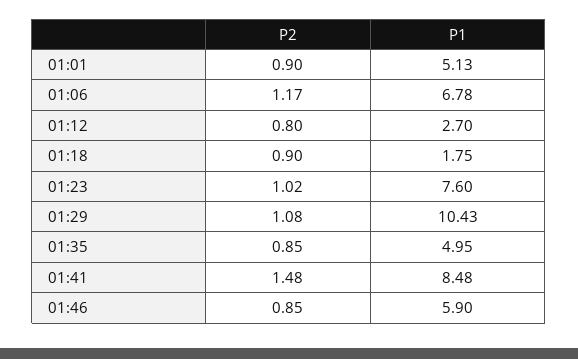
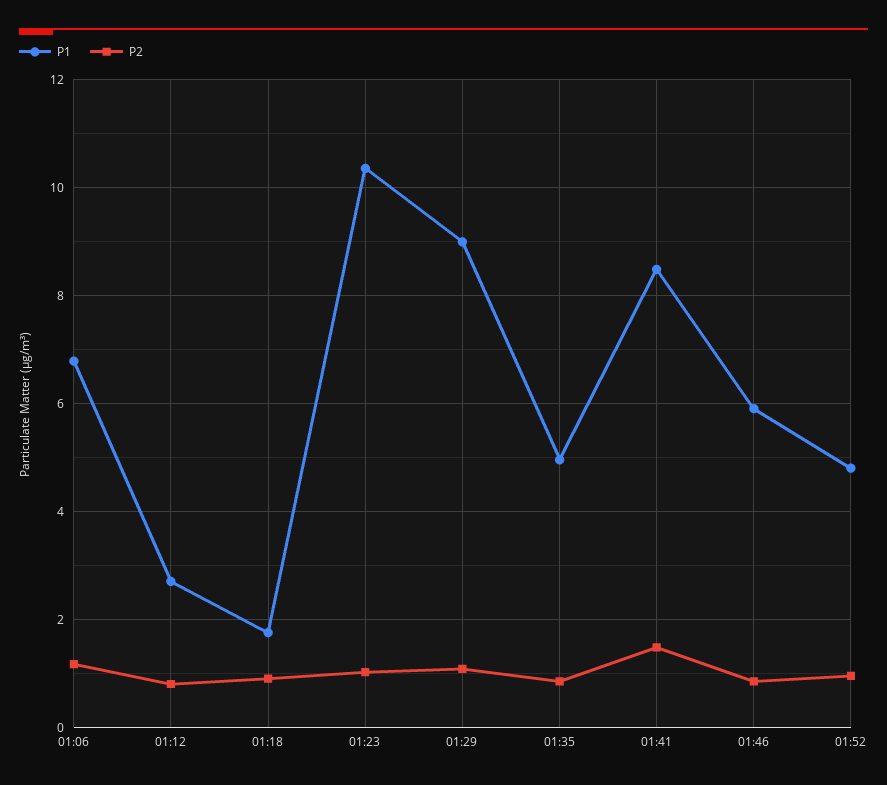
P2, 01:01: 0.9 -> none
P1, 01:01: 5.13 -> none
P1, 01:23: 7.6 -> 10.4
P1, 01:29: 10.43 -> 9
P1, 01:52: none -> 4.8
P2, 01:52: none -> 1

